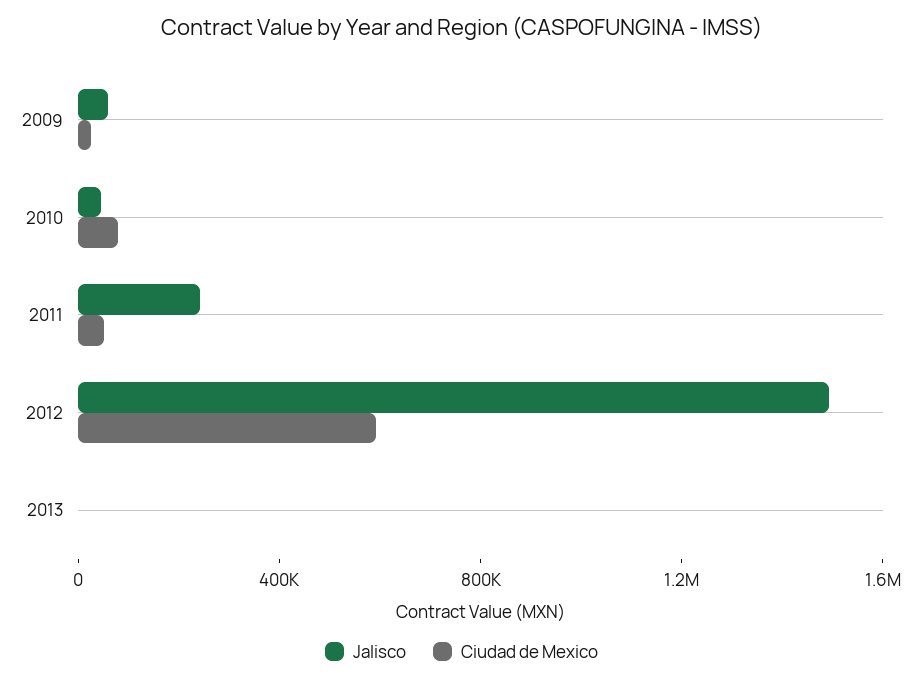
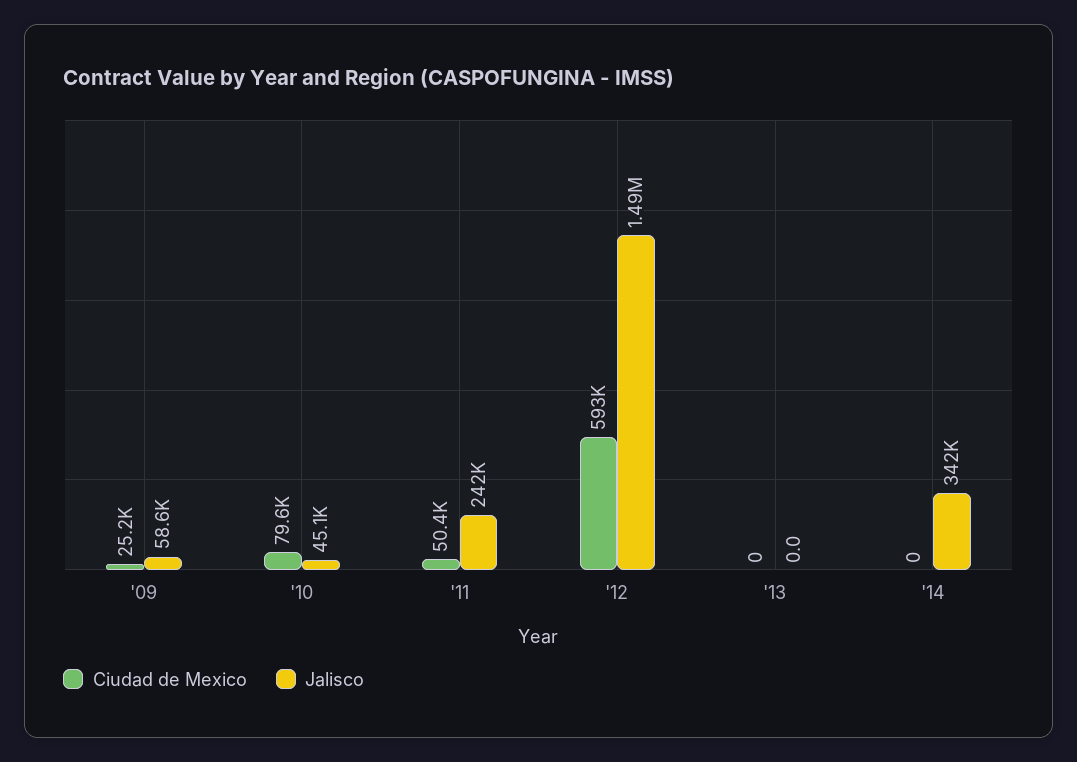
Ciudad de Mexico, '14: none -> 0
Jalisco, '14: none -> 342000

